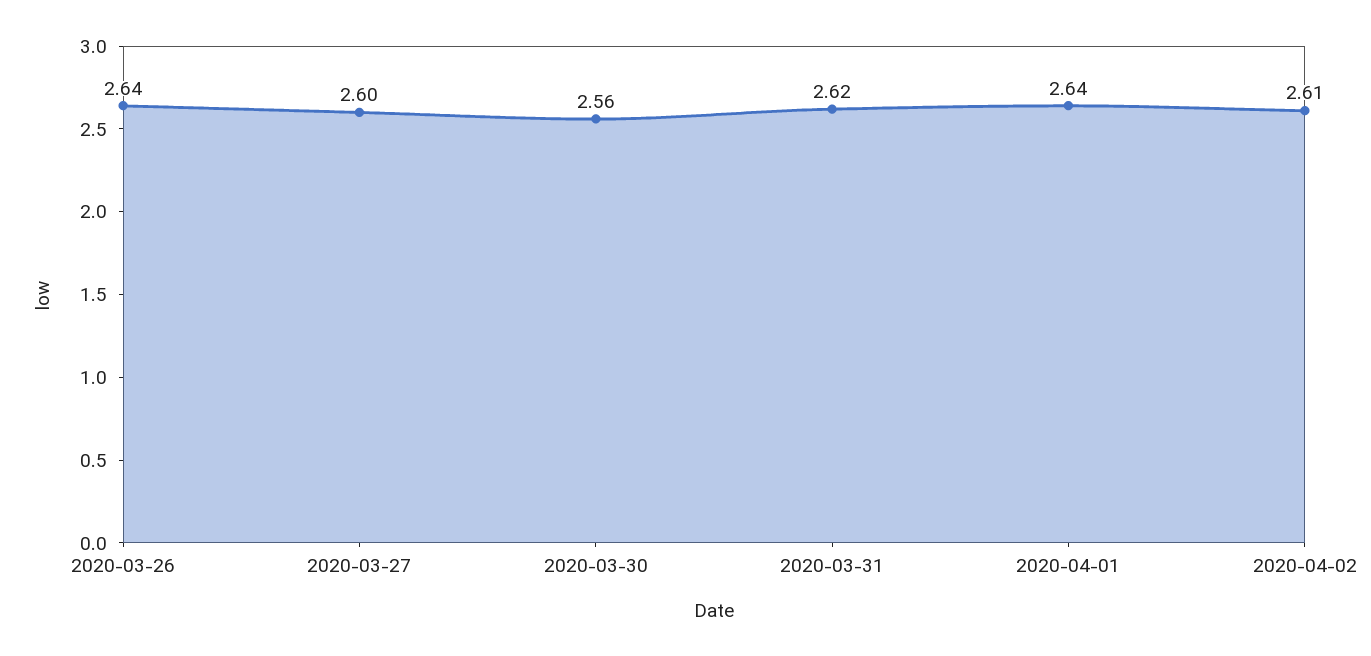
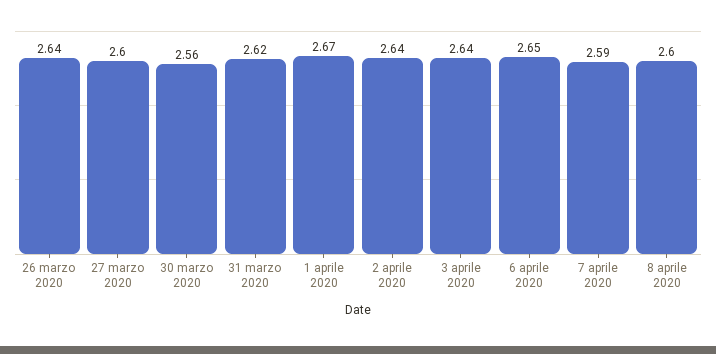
2020-04-01: 2.64 -> 2.67
2020-04-02: 2.61 -> 2.64
3 aprile 2020: none -> 2.64
6 aprile 2020: none -> 2.65
7 aprile 2020: none -> 2.59
8 aprile 2020: none -> 2.6

